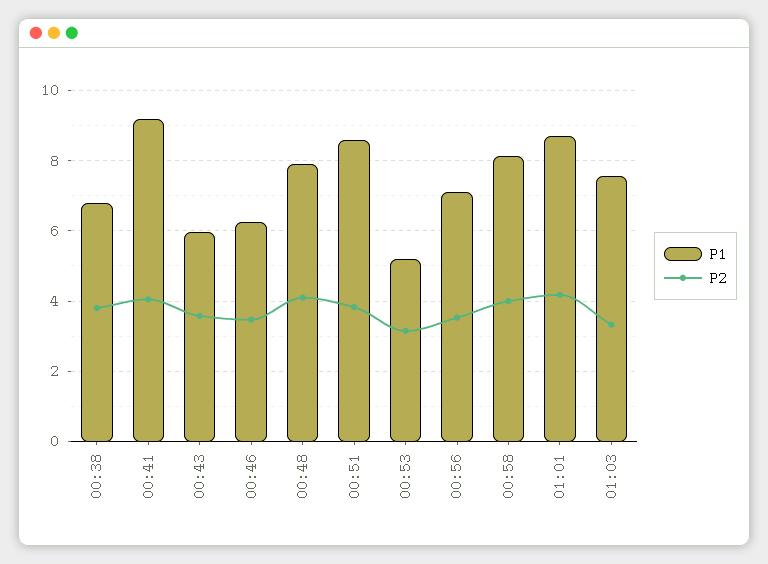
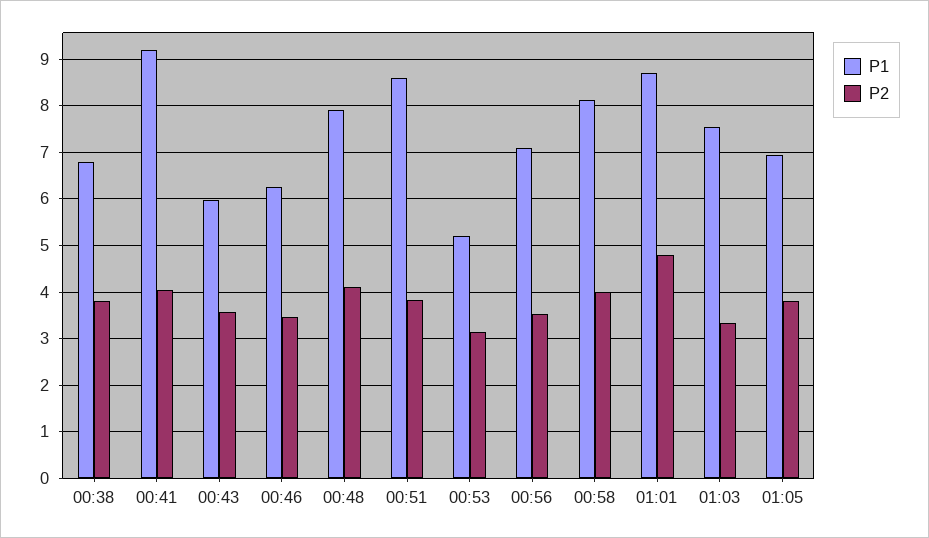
P2, 01:01: 4.2 -> 4.8
P1, 01:05: none -> 7
P2, 01:05: none -> 3.8

